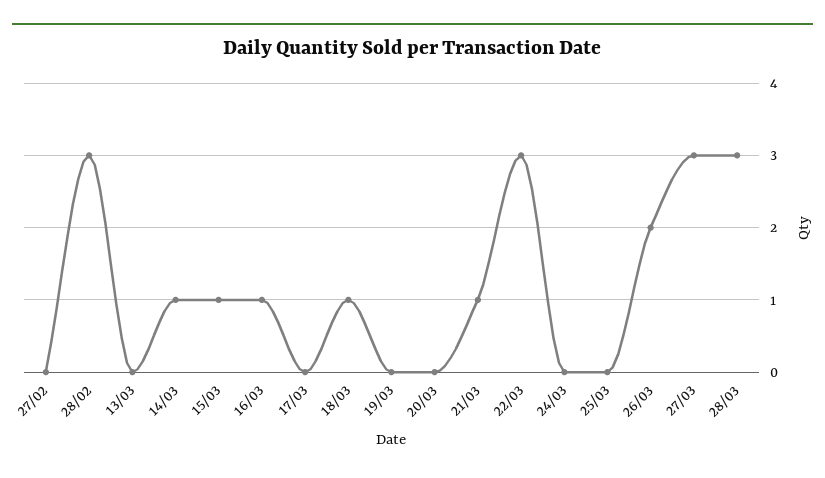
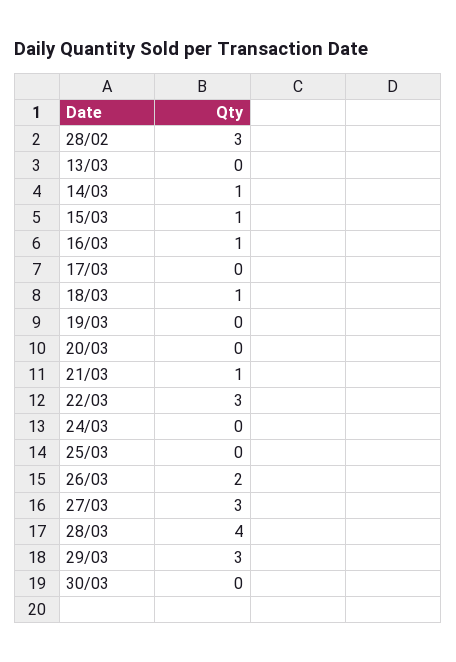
27/02: 0 -> none
28/03: 3 -> 4
29/03: none -> 3
30/03: none -> 0

